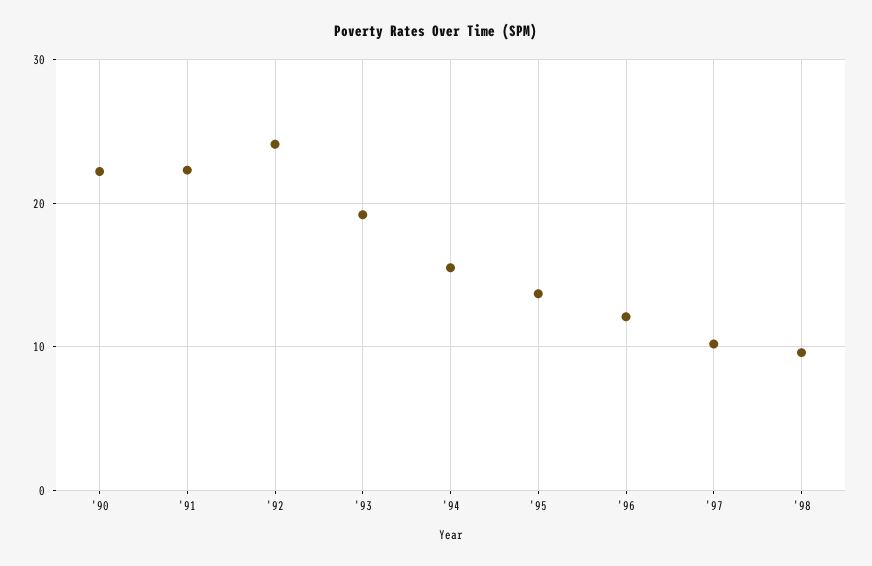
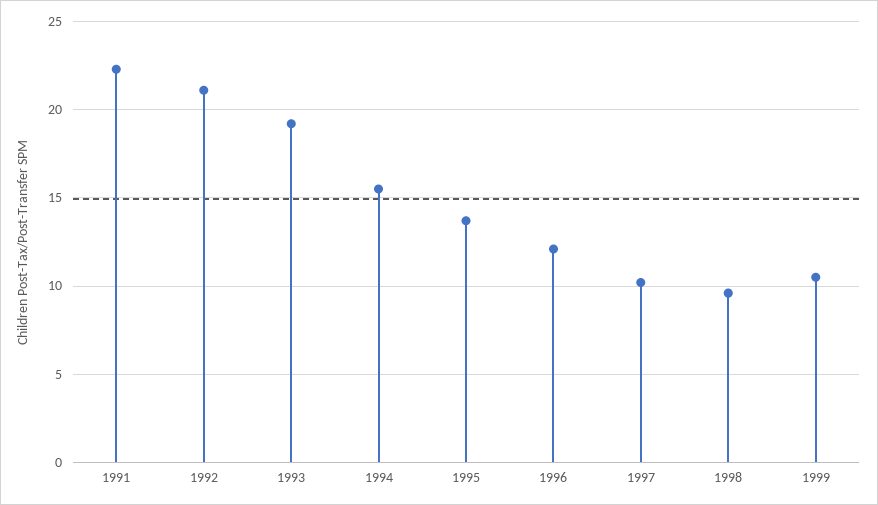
'90: 22 -> none
'92: 24 -> 21
1999: none -> 10.5

